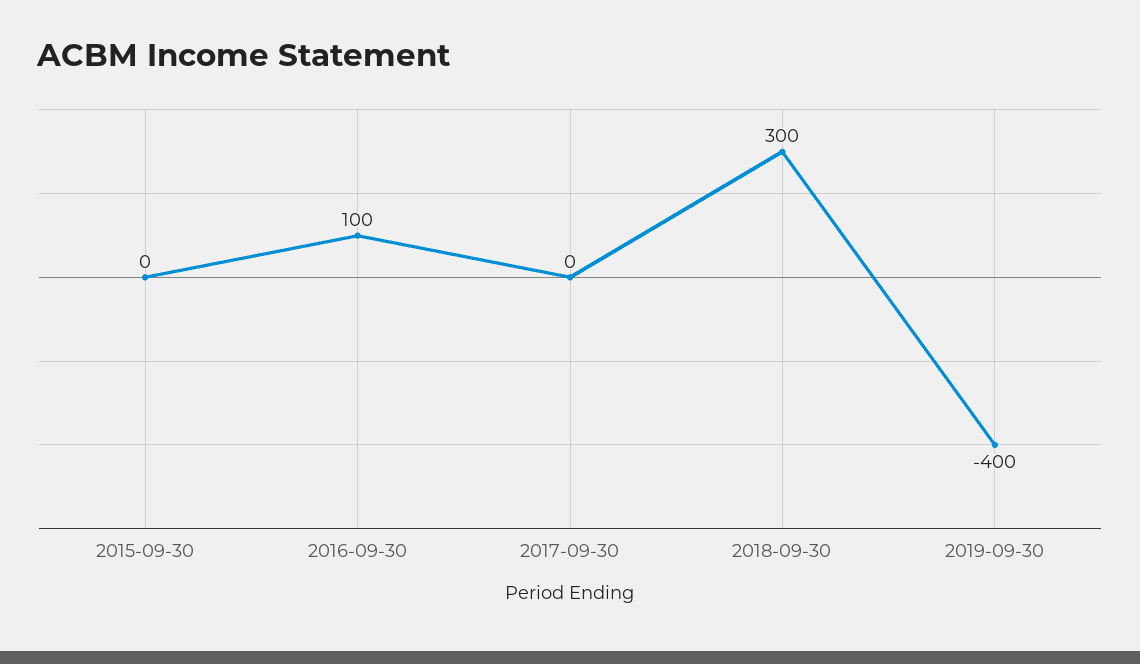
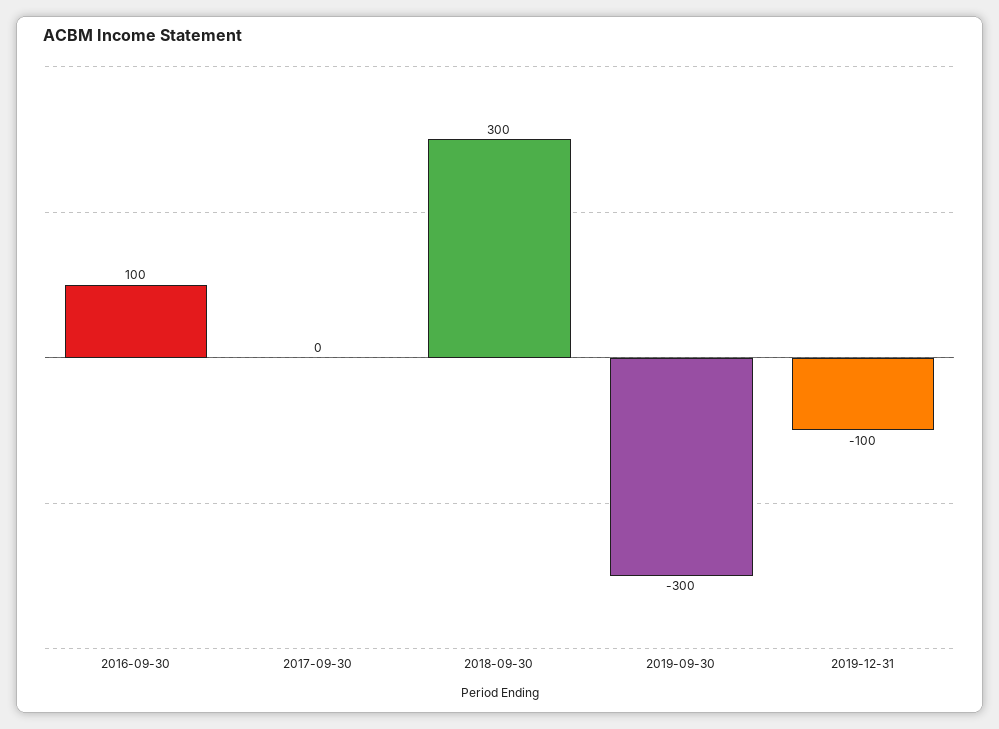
2015-09-30: 0 -> none
2019-09-30: -400 -> -300
2019-12-31: none -> -100

